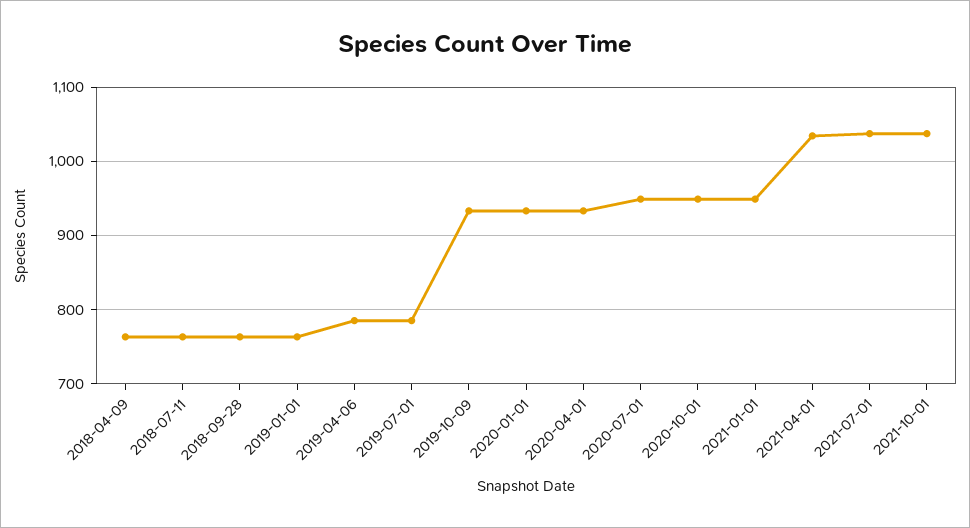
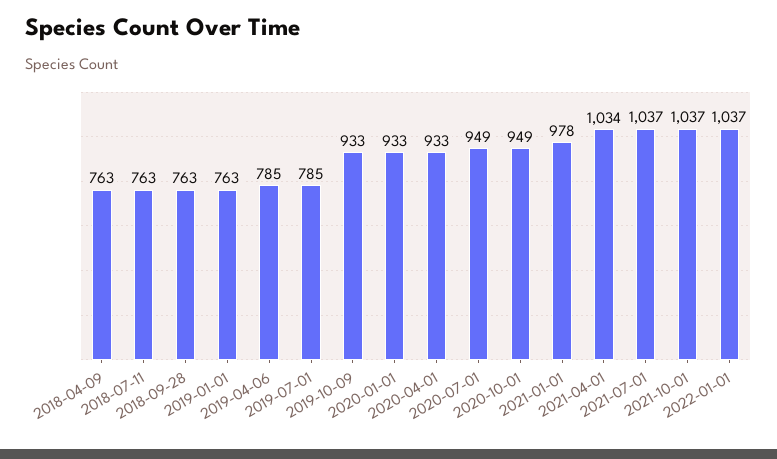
2021-01-01: 950 -> 978
2022-01-01: none -> 1037

